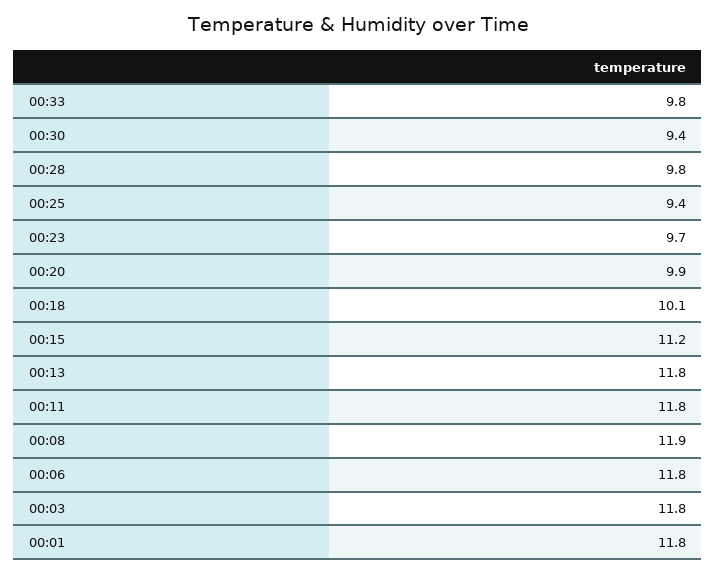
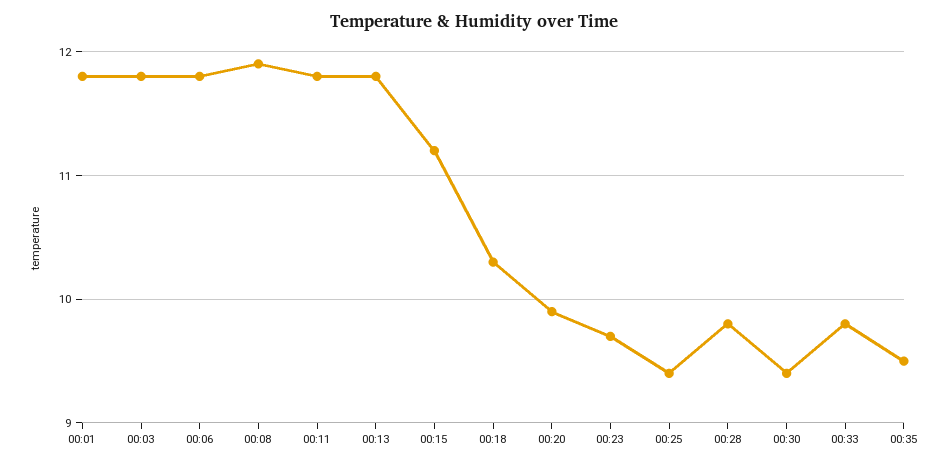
00:18: 10.1 -> 10.3
00:35: none -> 9.5

